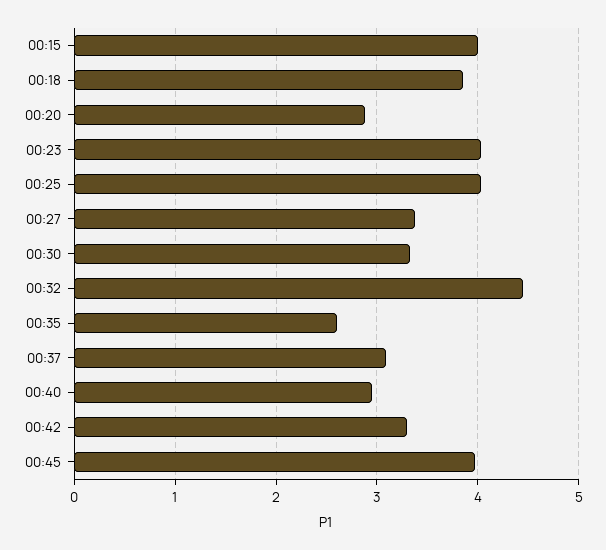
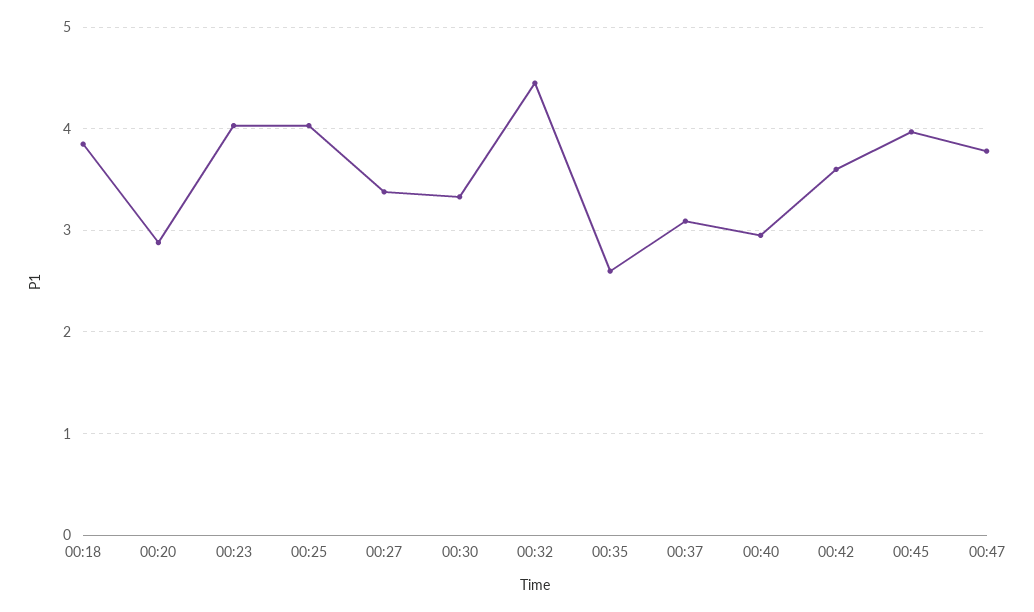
00:15: 4 -> none
00:42: 3.3 -> 3.6
00:47: none -> 3.8

